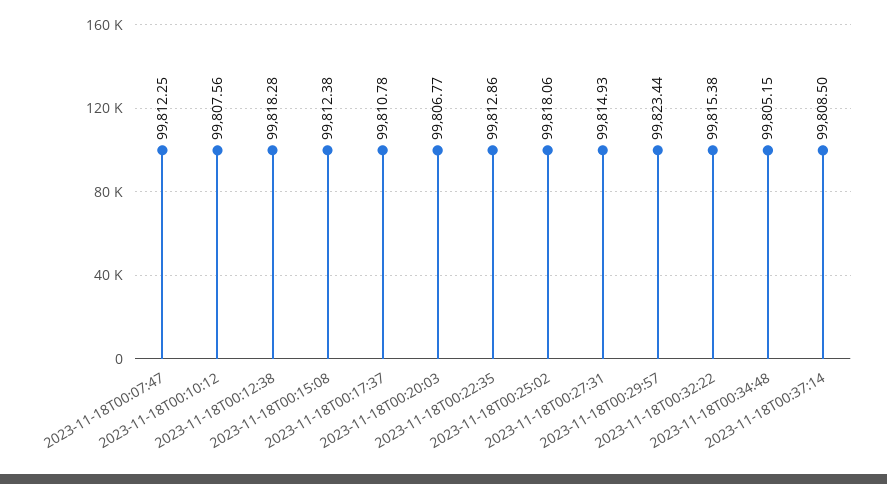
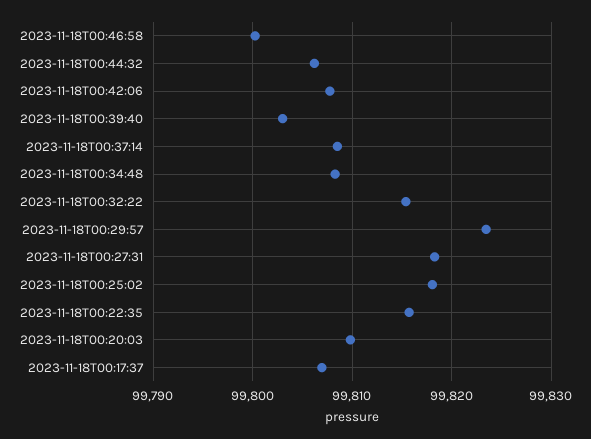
2023-11-18T00:07:47: 99812.25 -> none
2023-11-18T00:10:12: 99807.56 -> none
2023-11-18T00:12:38: 99818.28 -> none
2023-11-18T00:15:08: 99812.38 -> none
2023-11-18T00:17:37: 99810.78 -> 99807
2023-11-18T00:20:03: 99806.77 -> 99810
2023-11-18T00:22:35: 99812.86 -> 99816
2023-11-18T00:27:31: 99814.93 -> 99818
2023-11-18T00:34:48: 99805.15 -> 99808
2023-11-18T00:46:58: none -> 99800
2023-11-18T00:44:32: none -> 99806
2023-11-18T00:42:06: none -> 99808
2023-11-18T00:39:40: none -> 99803

